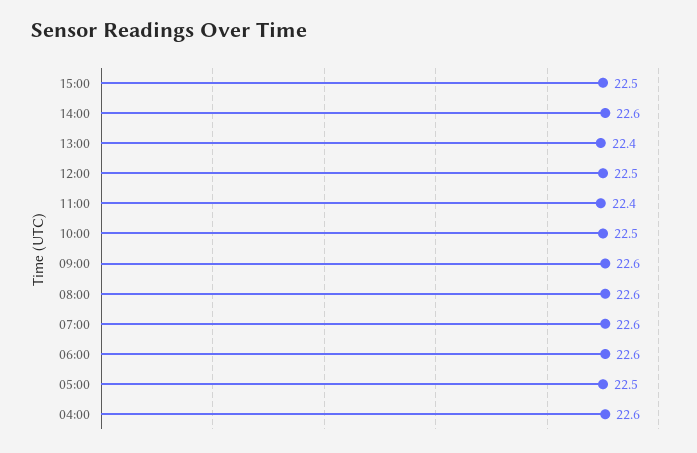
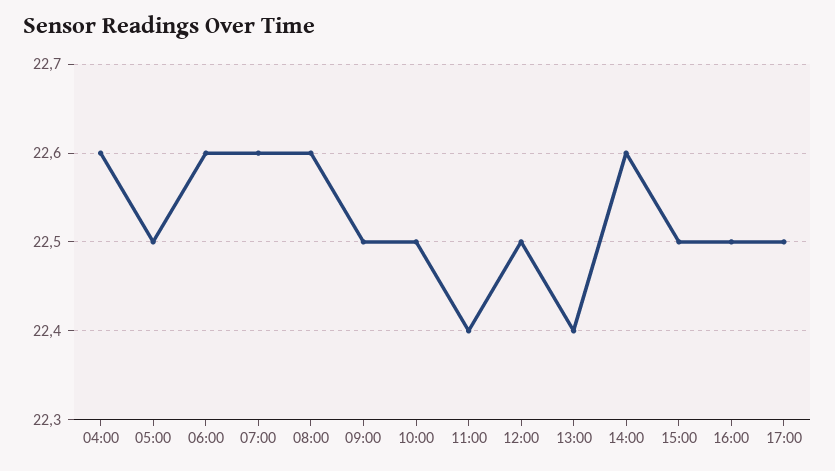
09:00: 22.6 -> 22.5
16:00: none -> 22.5
17:00: none -> 22.5

